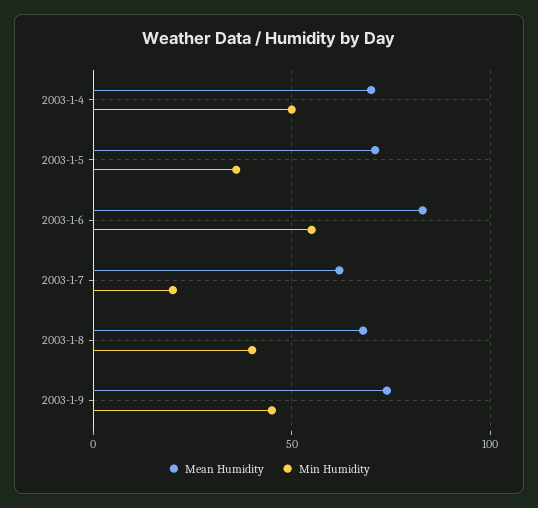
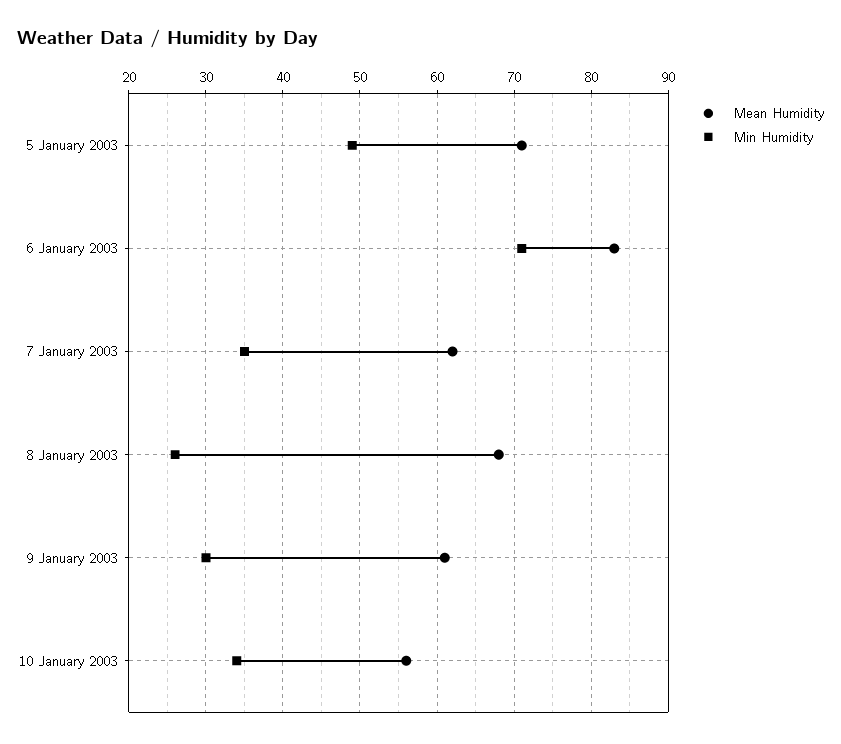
Mean Humidity, 2003-1-4: 70 -> none
Min Humidity, 2003-1-4: 50 -> none
Min Humidity, 2003-1-5: 35 -> 49
Min Humidity, 2003-1-6: 55 -> 71
Min Humidity, 2003-1-7: 20 -> 35
Min Humidity, 2003-1-8: 40 -> 26
Mean Humidity, 2003-1-9: 75 -> 61
Min Humidity, 2003-1-9: 45 -> 30
Mean Humidity, 10 January 2003: none -> 56
Min Humidity, 10 January 2003: none -> 34

